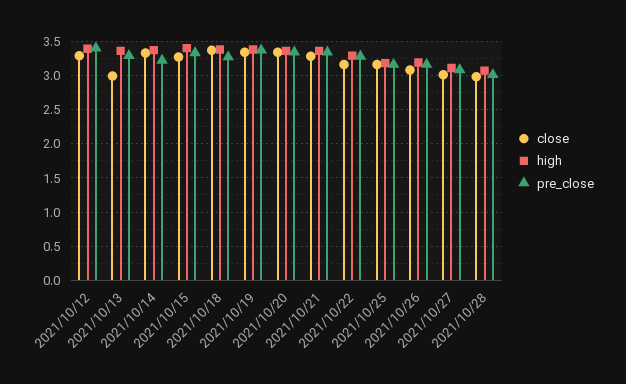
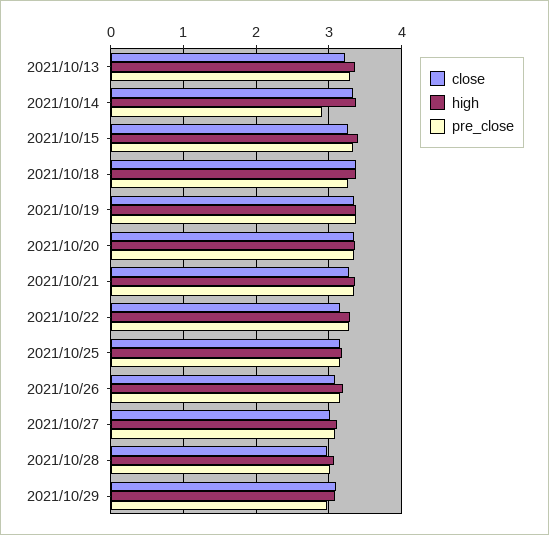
close, 2021/10/12: 3.3 -> none
high, 2021/10/12: 3.4 -> none
pre_close, 2021/10/12: 3.4 -> none
close, 2021/10/13: 3 -> 3.2
pre_close, 2021/10/14: 3.2 -> 2.9
close, 2021/10/29: none -> 3.1
high, 2021/10/29: none -> 3.1
pre_close, 2021/10/29: none -> 3

